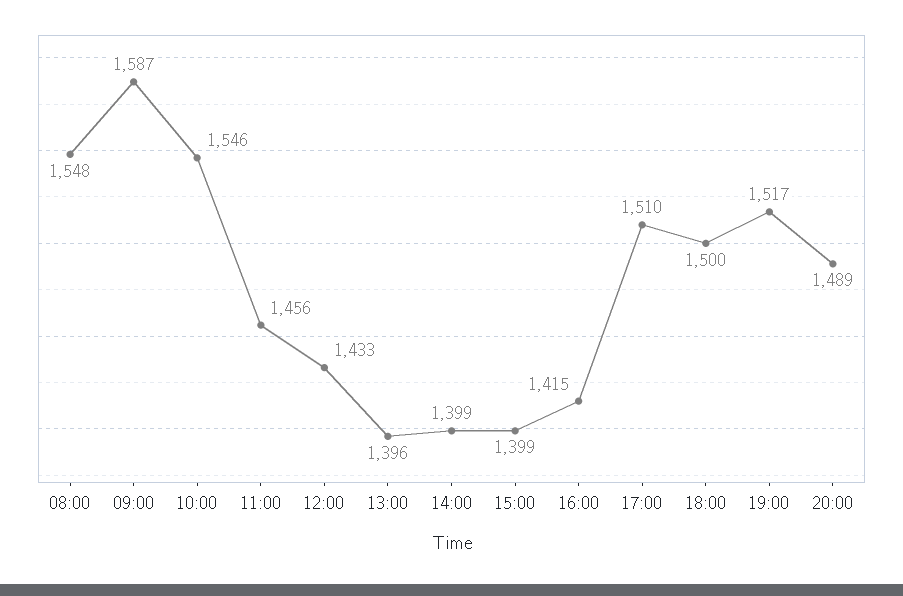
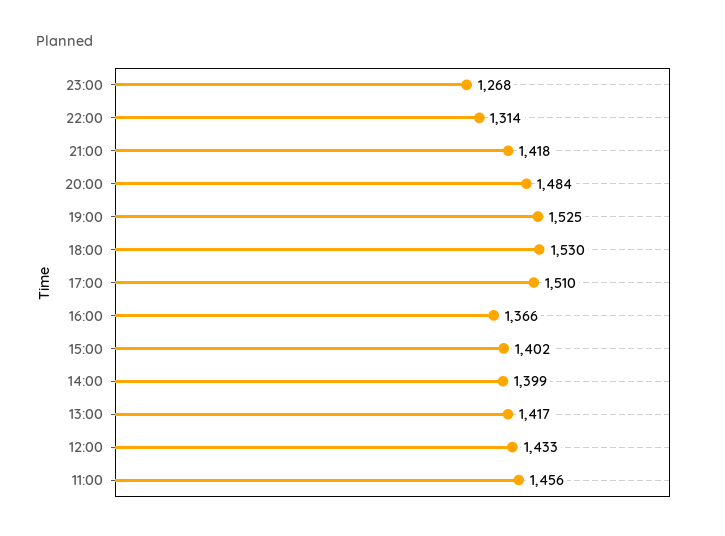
08:00: 1548 -> none
09:00: 1587 -> none
10:00: 1546 -> none
13:00: 1396 -> 1417
15:00: 1399 -> 1402
16:00: 1415 -> 1366
18:00: 1500 -> 1530
19:00: 1517 -> 1525
20:00: 1489 -> 1484
23:00: none -> 1268
22:00: none -> 1314
21:00: none -> 1418

